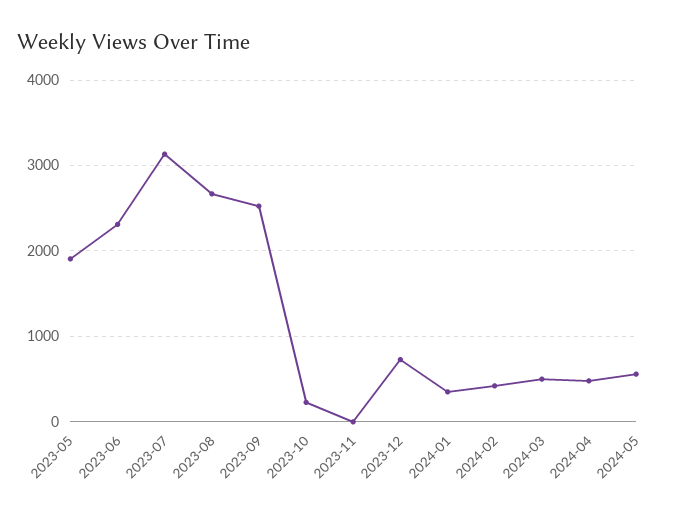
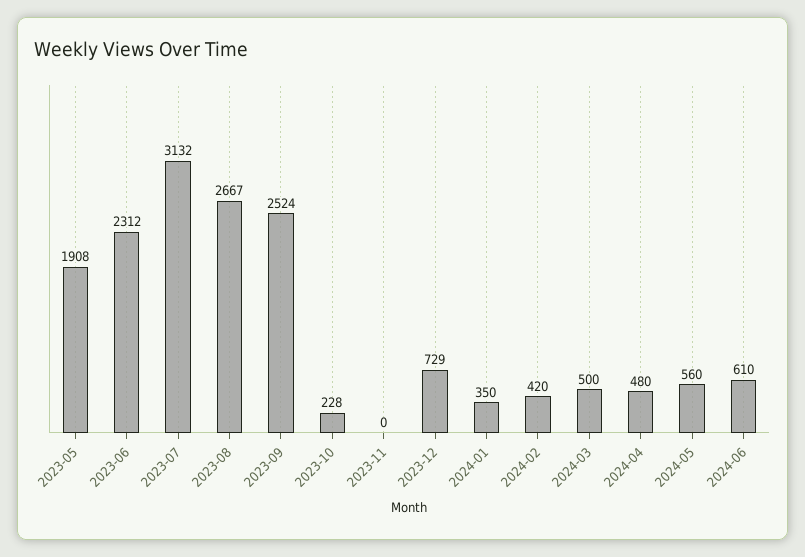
2024-06: none -> 610

